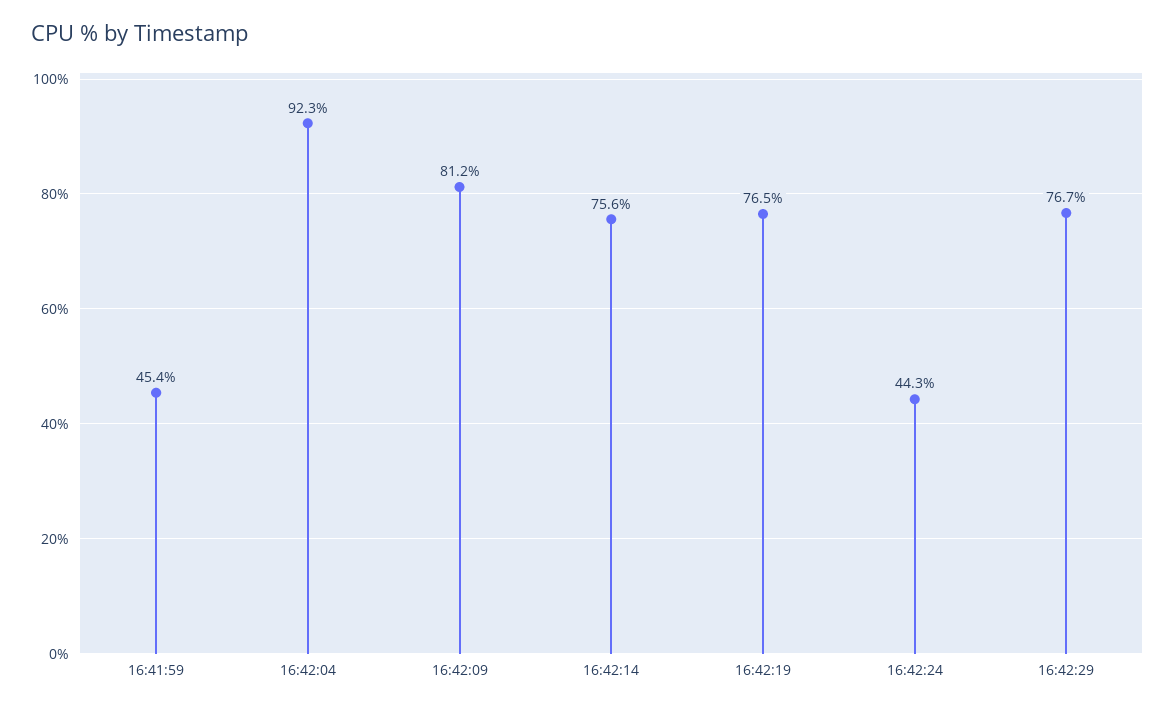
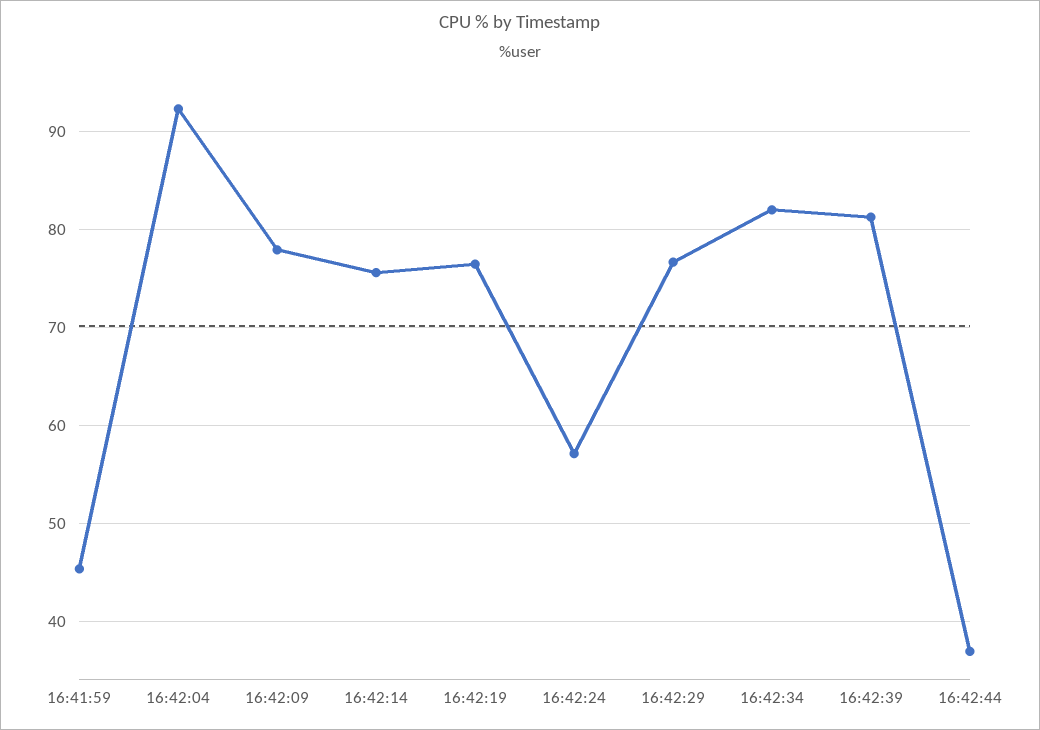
16:42:09: 81.2 -> 78
16:42:24: 44.3 -> 57
16:42:34: none -> 82
16:42:39: none -> 81
16:42:44: none -> 37

